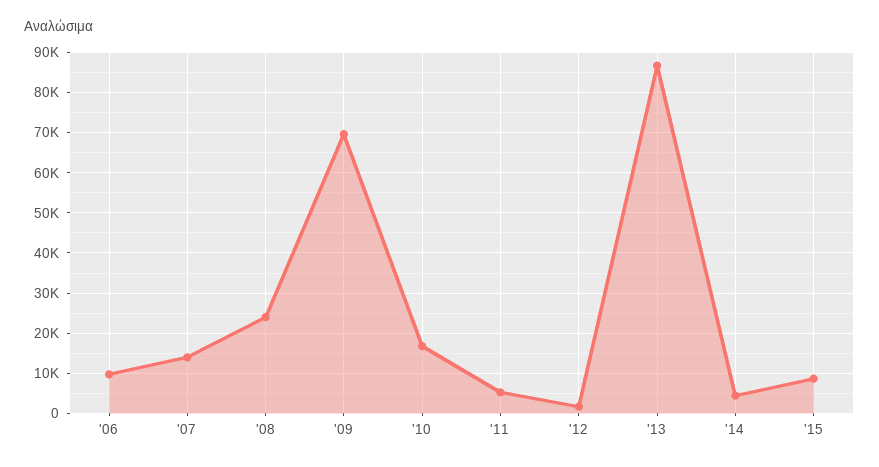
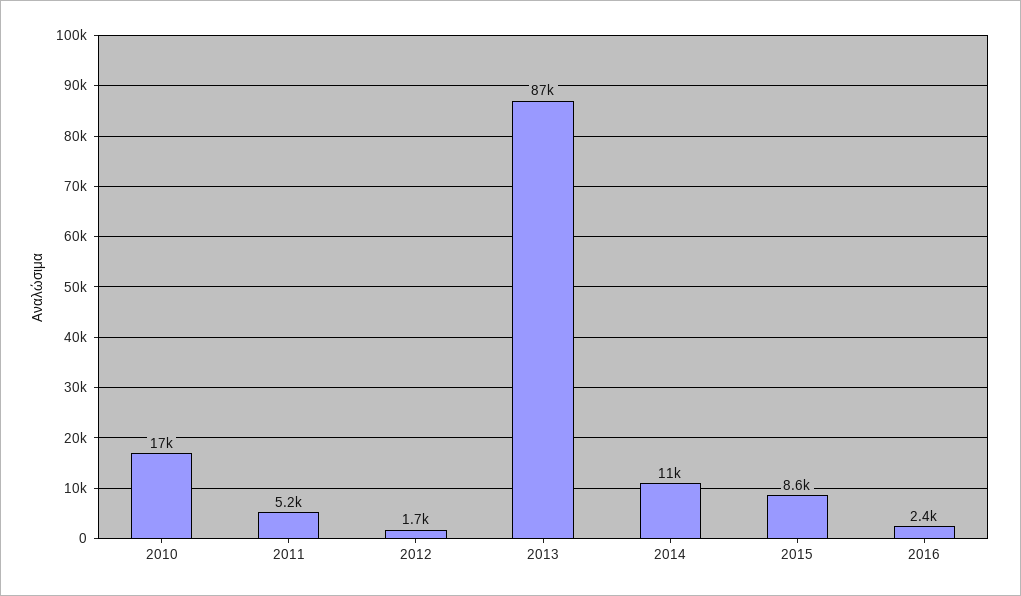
'06: 10000 -> none
'07: 14000 -> none
'08: 24000 -> none
'09: 70000 -> none
'14: 4000 -> 11000
2016: none -> 2400

